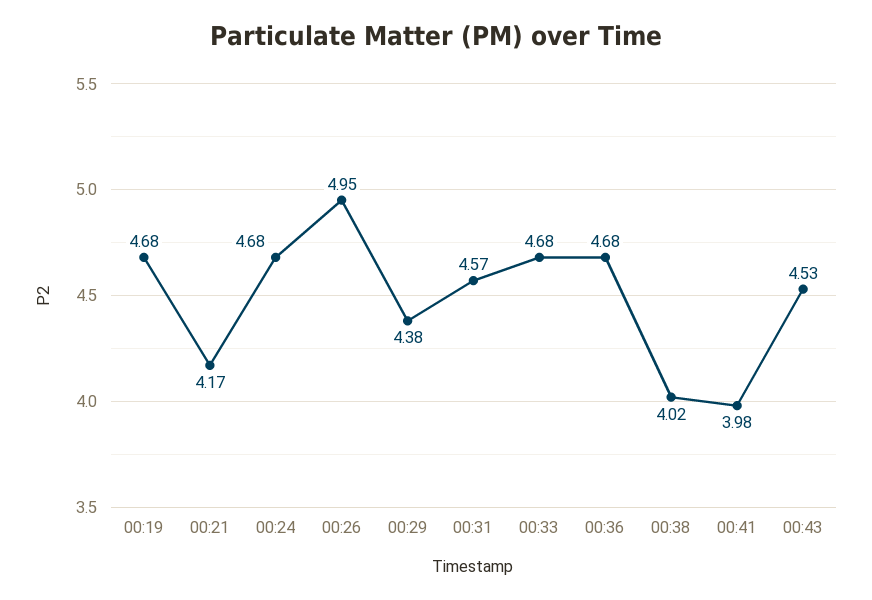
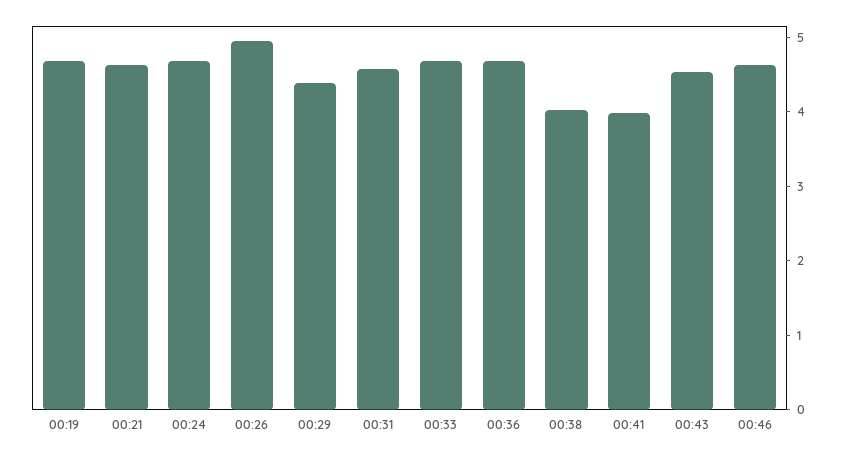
00:21: 4.17 -> 4.6
00:46: none -> 4.6

